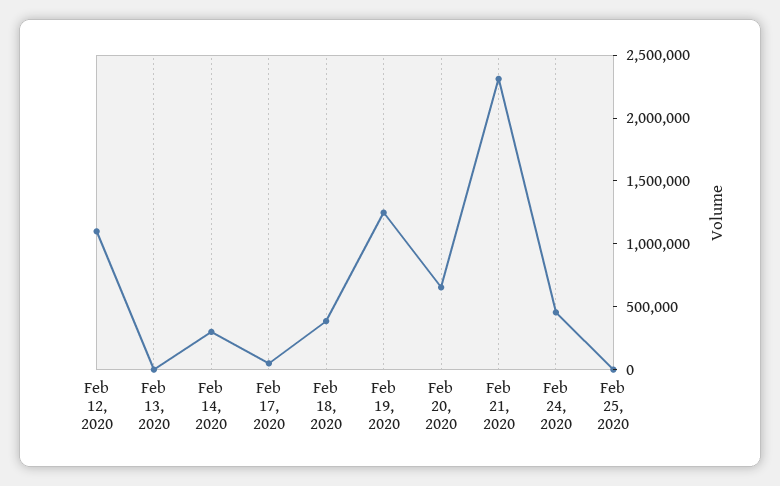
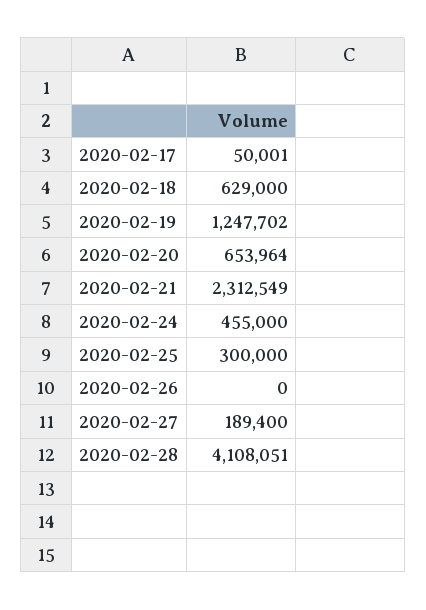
Feb 12, 2020: 1100000 -> none
Feb 13, 2020: 0 -> none
Feb 14, 2020: 300000 -> none
Feb 18, 2020: 400000 -> 629000
Feb 25, 2020: 0 -> 300000
2020-02-26: none -> 0
2020-02-27: none -> 189400
2020-02-28: none -> 4108051

